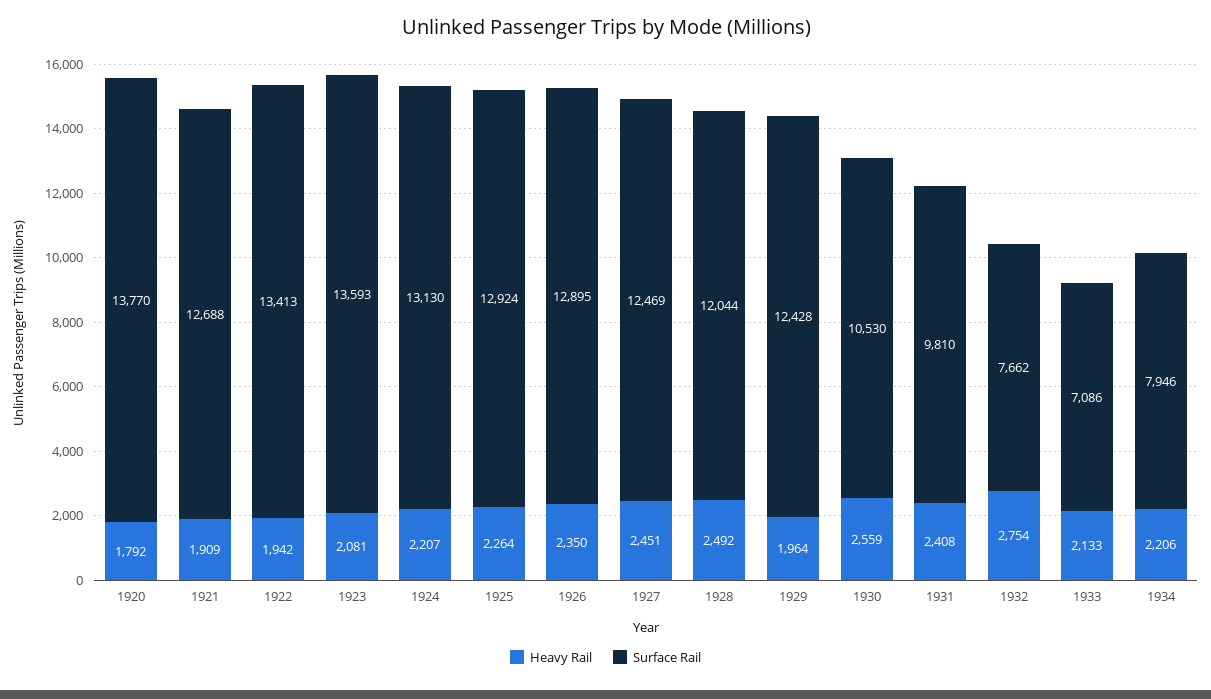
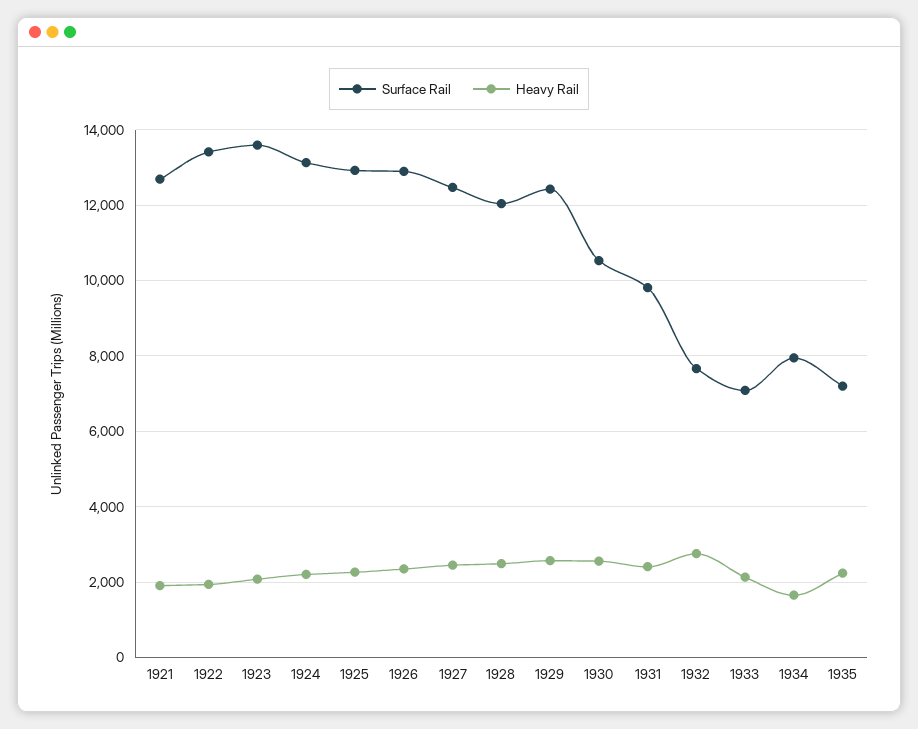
Heavy Rail, 1920: 1792 -> none
Surface Rail, 1920: 13770 -> none
Heavy Rail, 1929: 1964 -> 2600
Heavy Rail, 1934: 2206 -> 1600
Surface Rail, 1935: none -> 7200
Heavy Rail, 1935: none -> 2200

